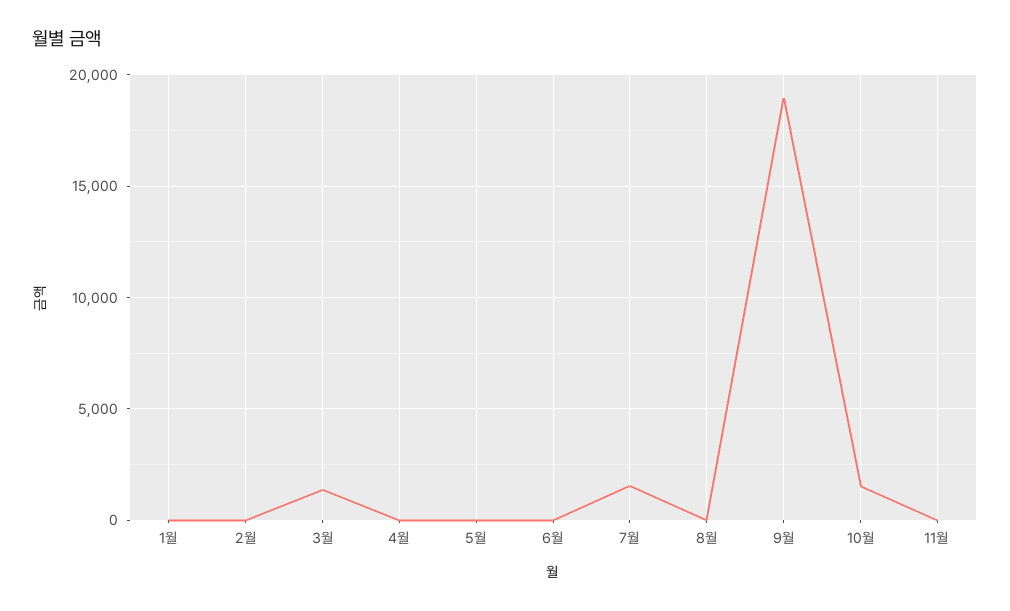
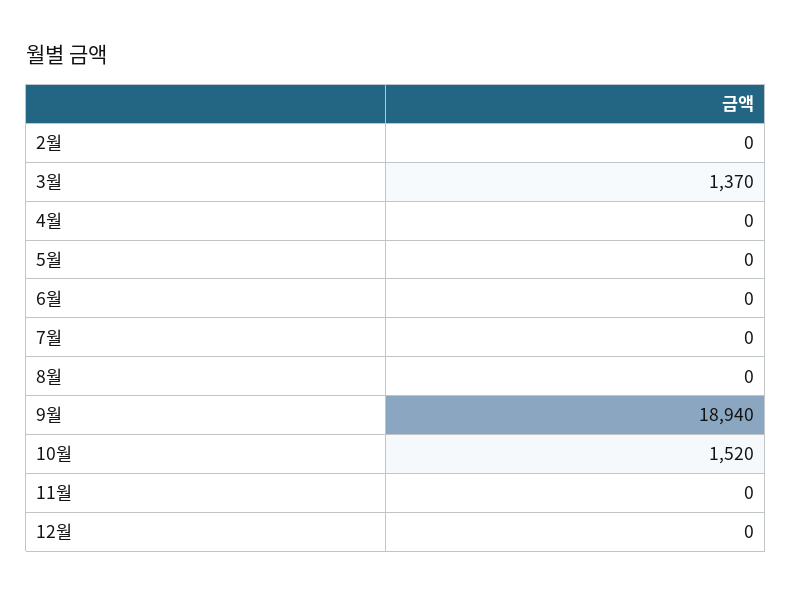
1월: 0 -> none
7월: 1500 -> 0
12월: none -> 0

